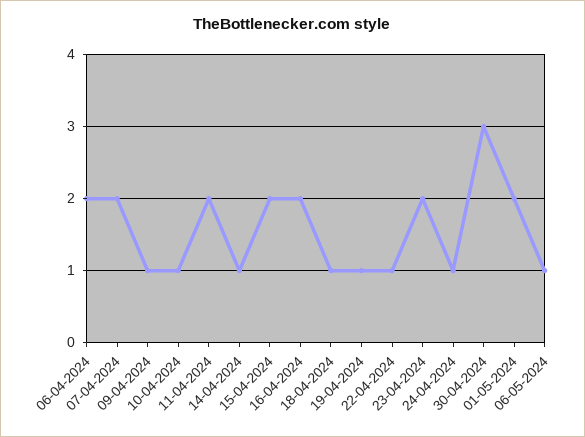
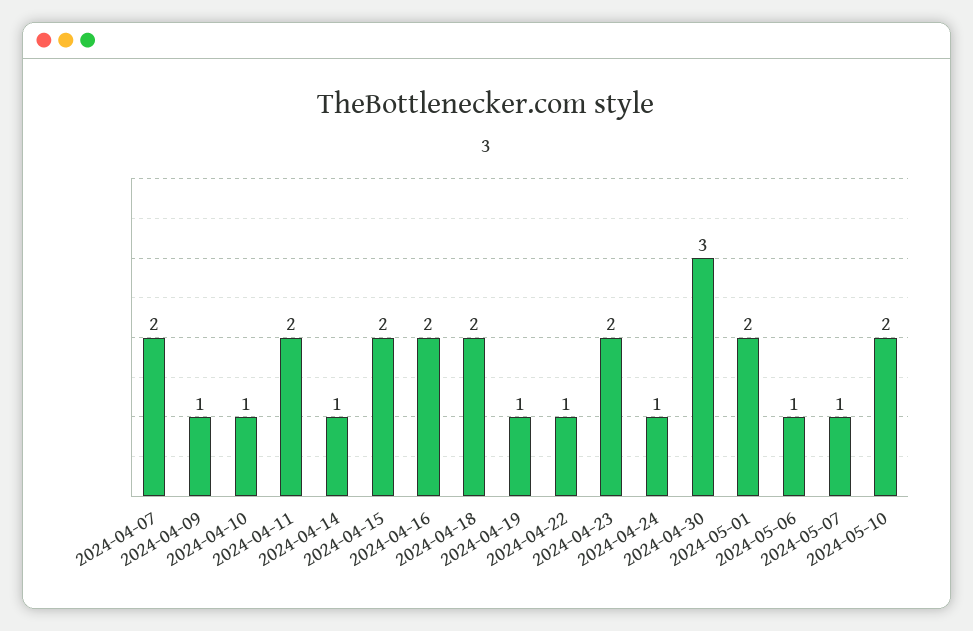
06-04-2024: 2 -> none
18-04-2024: 1 -> 2
2024-05-07: none -> 1
2024-05-10: none -> 2

